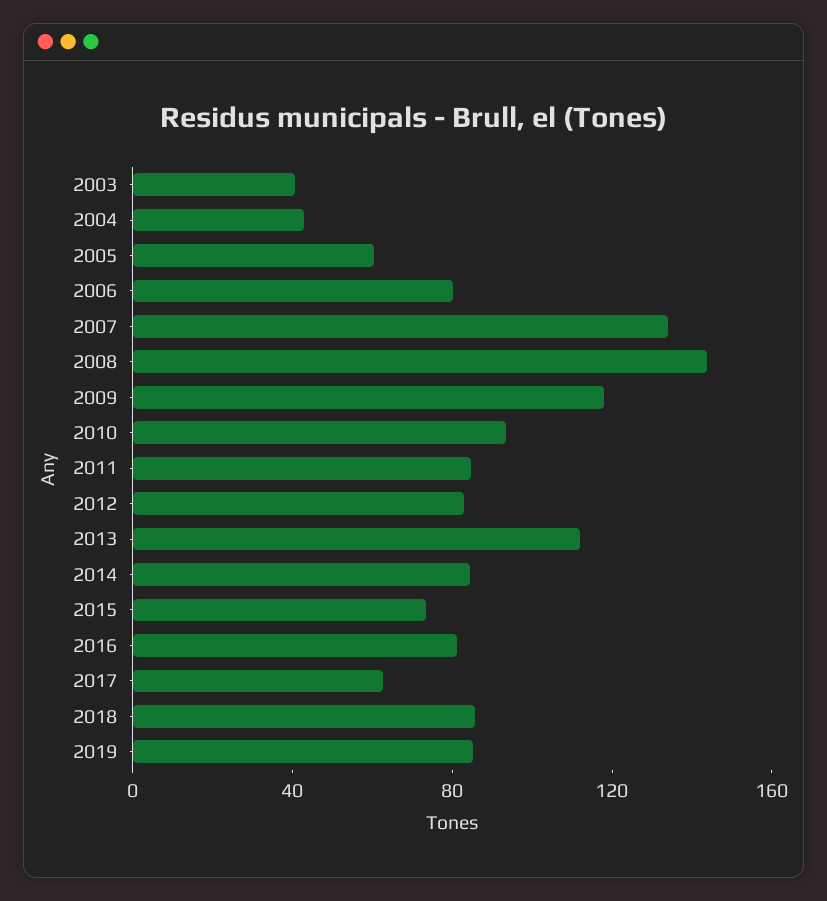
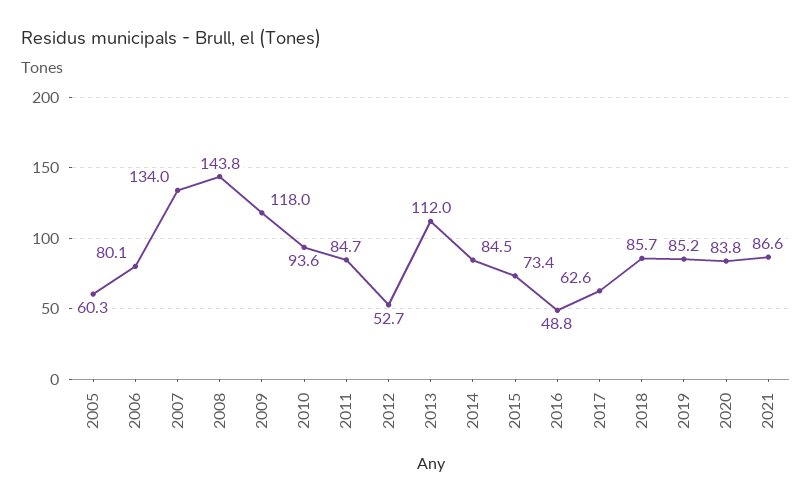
2003: 40 -> none
2004: 40 -> none
2012: 80 -> 52.7
2016: 80 -> 48.8
2020: none -> 83.8
2021: none -> 86.6

